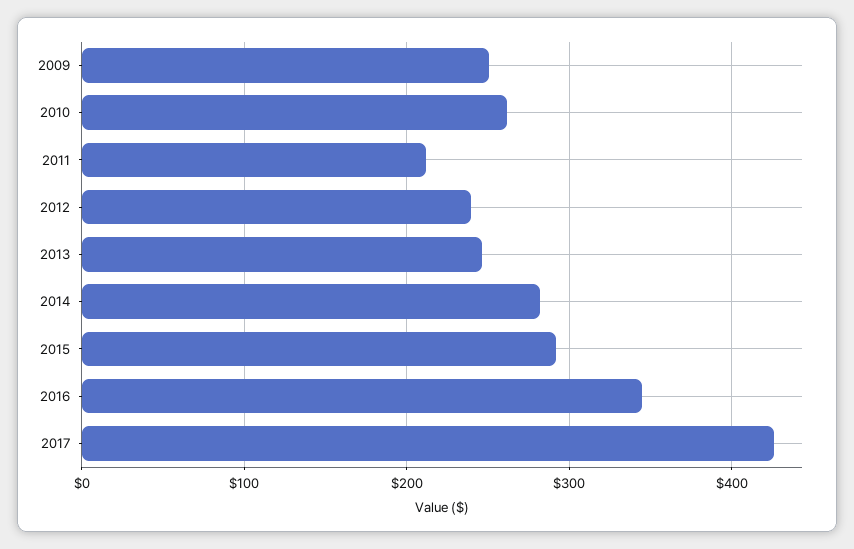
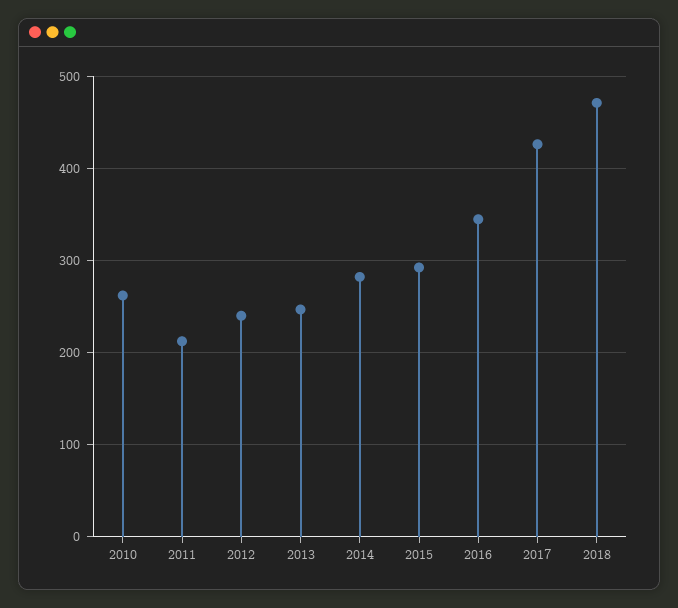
2009: 250 -> none
2018: none -> 470

